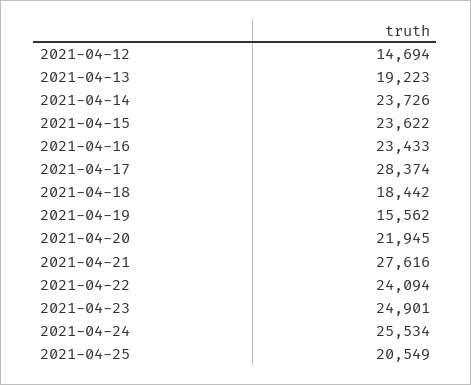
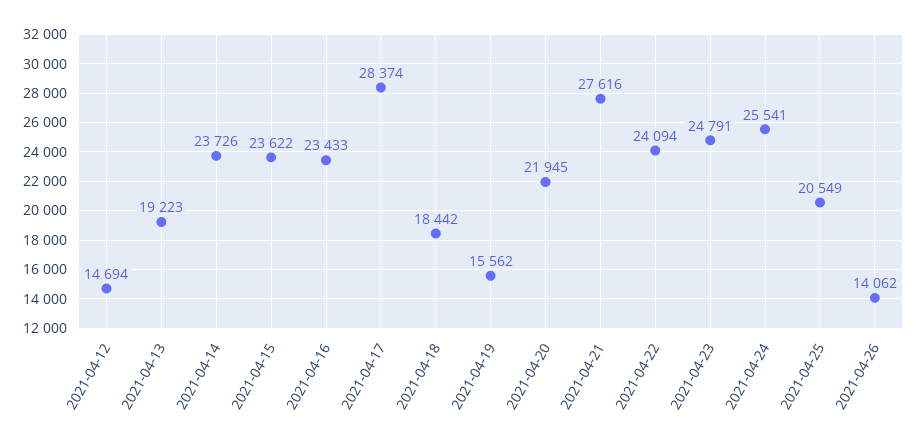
2021-04-23: 24901 -> 24791
2021-04-24: 25534 -> 25541
2021-04-26: none -> 14062

